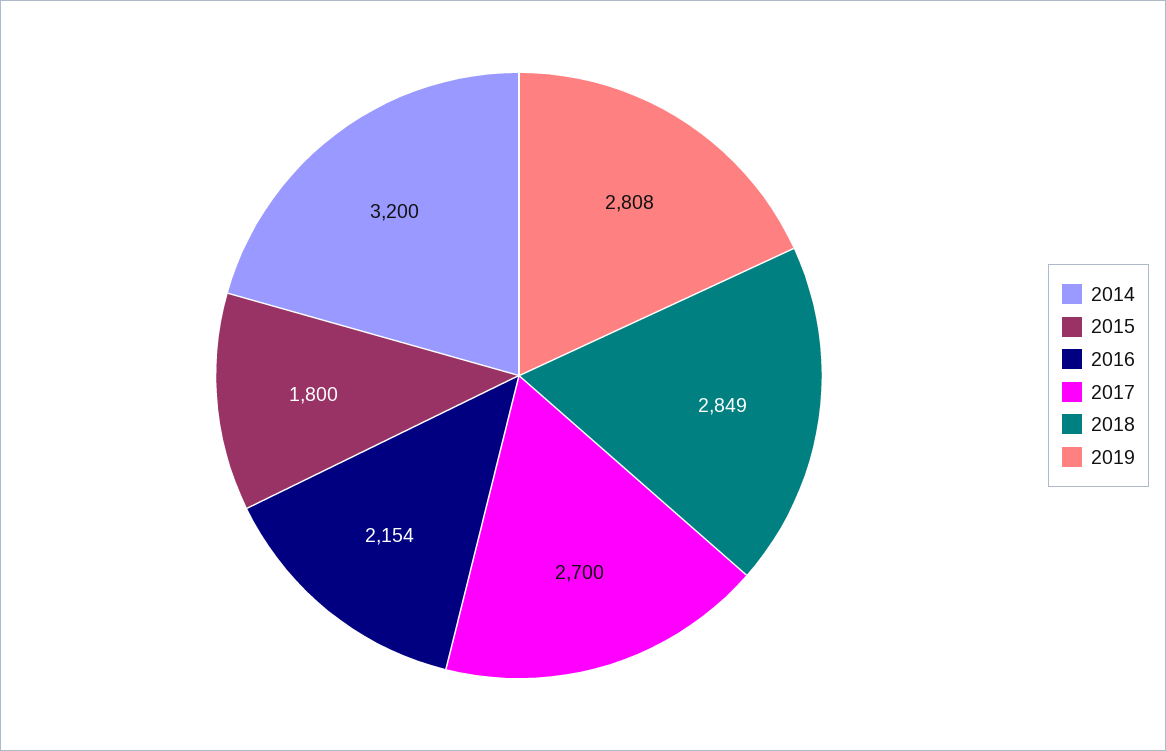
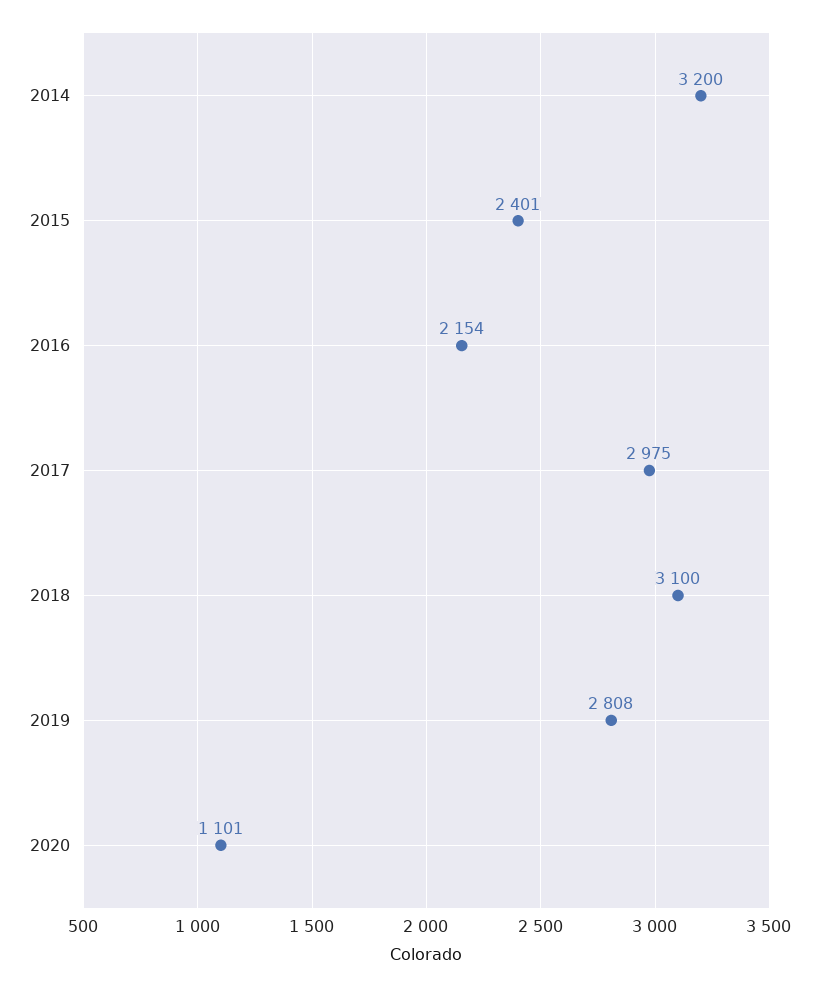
2015: 1800 -> 2401
2017: 2700 -> 2975
2018: 2849 -> 3100
2020: none -> 1101

